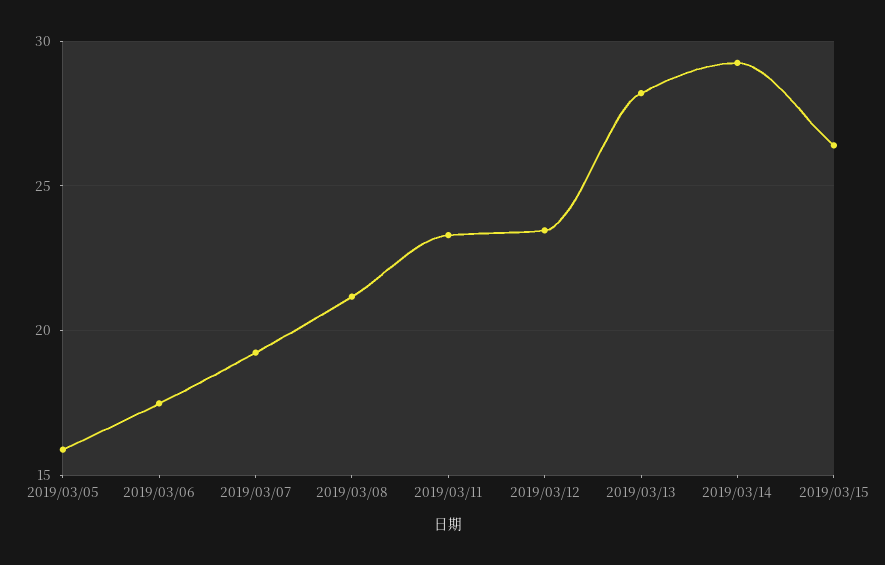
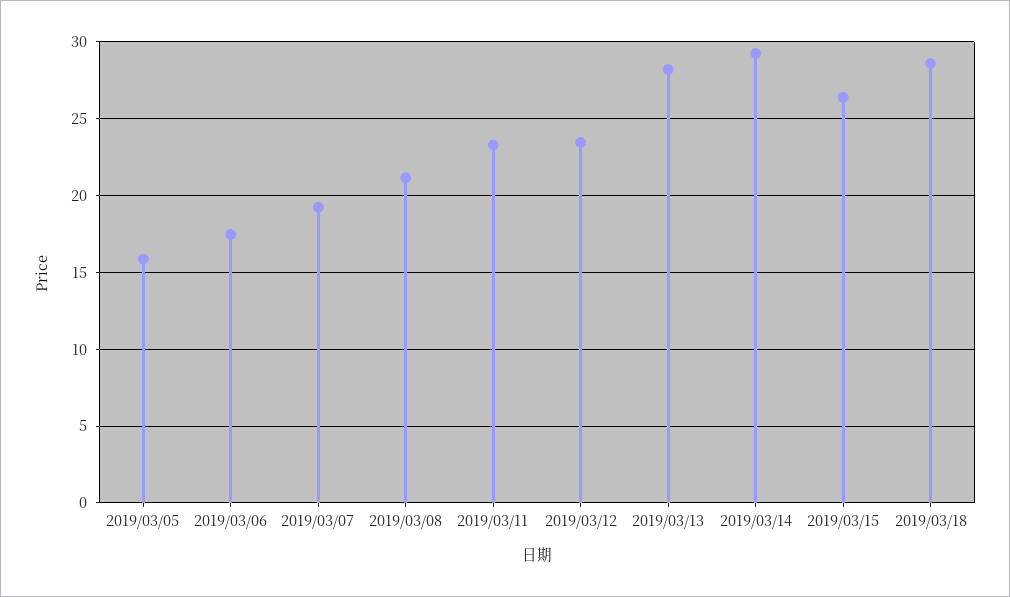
2019/03/18: none -> 28.5

